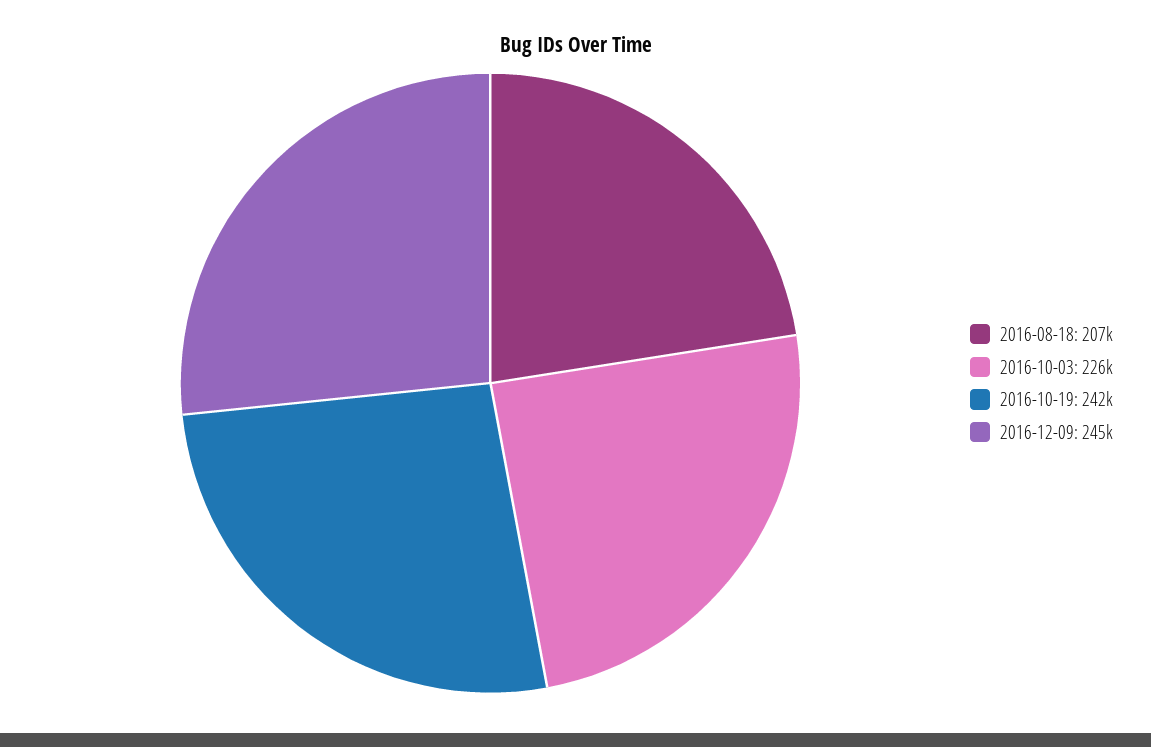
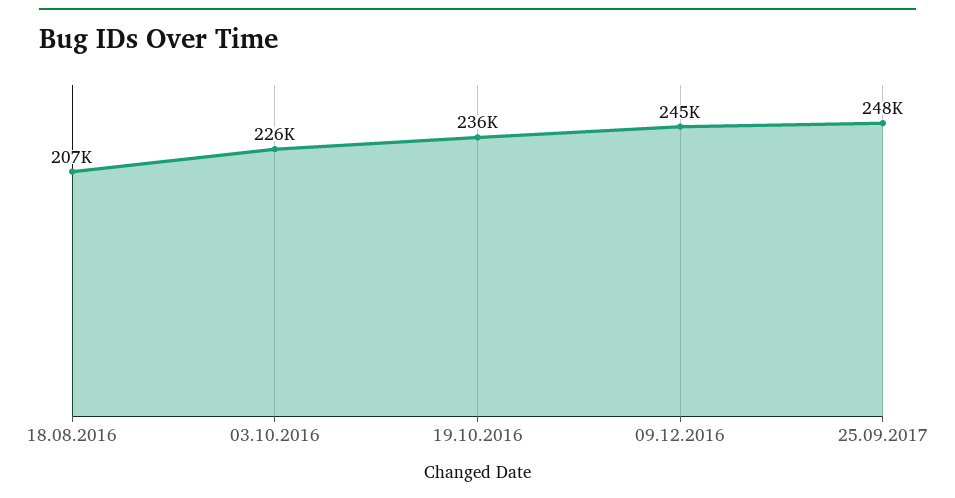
2016-10-19: 242000 -> 236000
25.09.2017: none -> 248000

